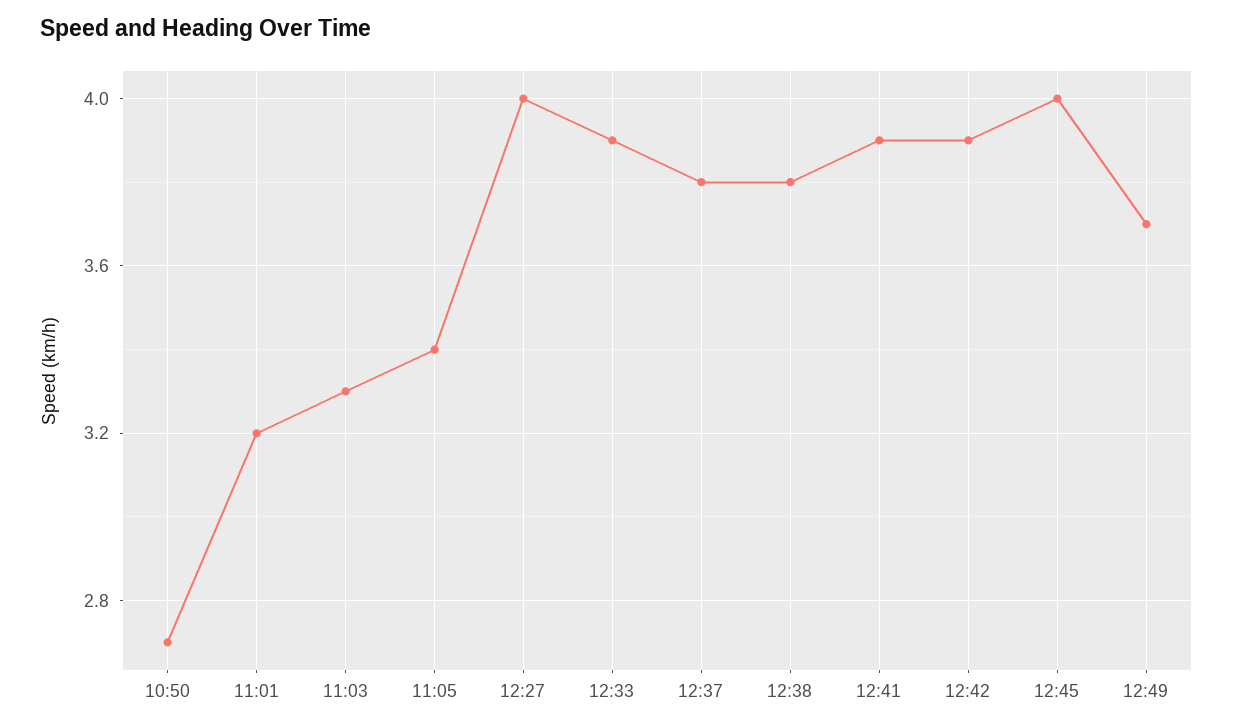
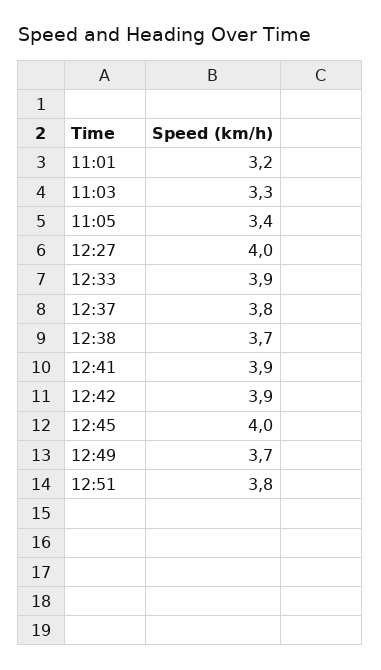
10:50: 2.7 -> none
12:38: 3.8 -> 3.7
12:51: none -> 3.8

